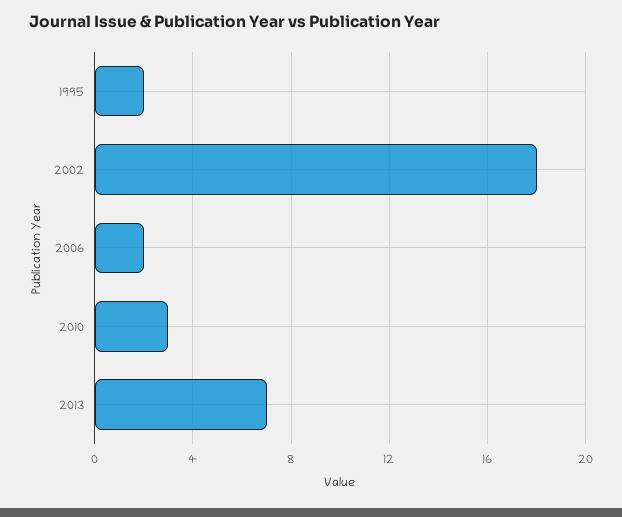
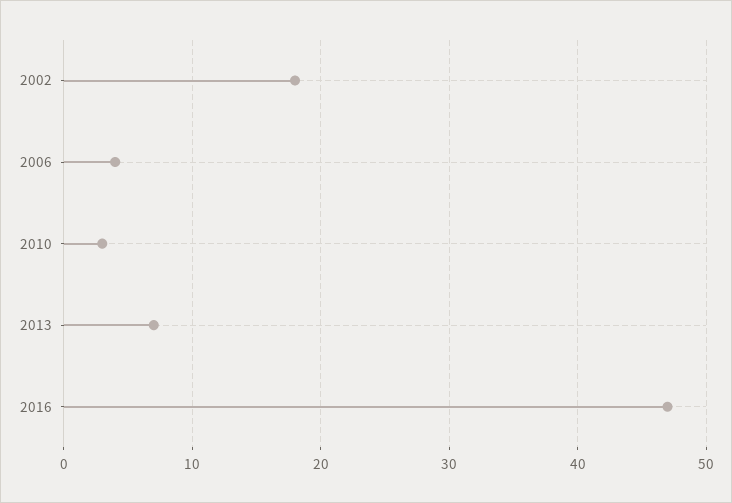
1995: 2 -> none
2006: 2 -> 4
2016: none -> 47

